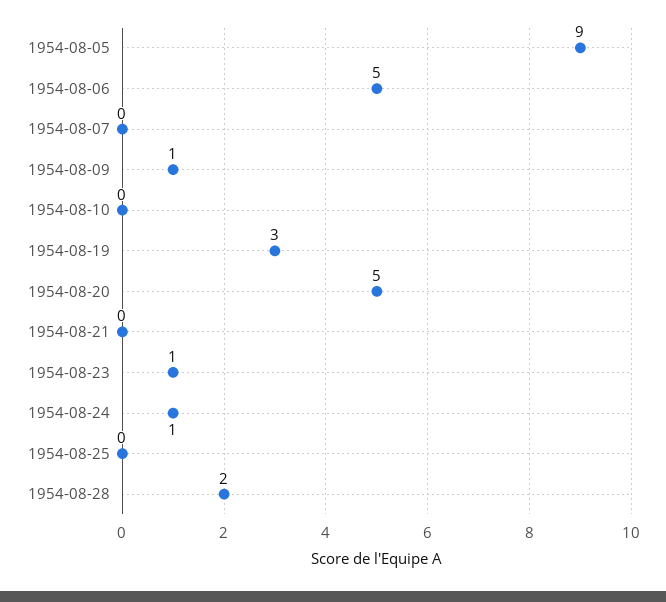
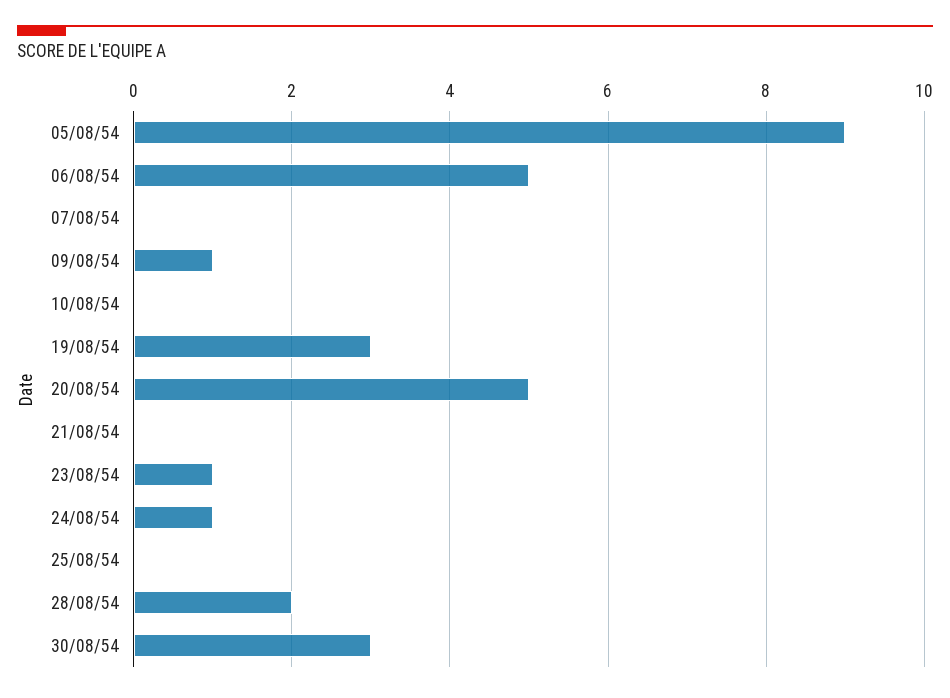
30/08/54: none -> 3

